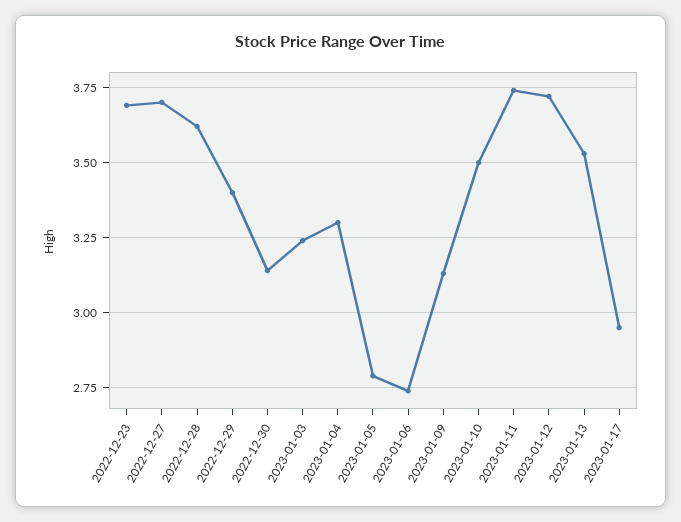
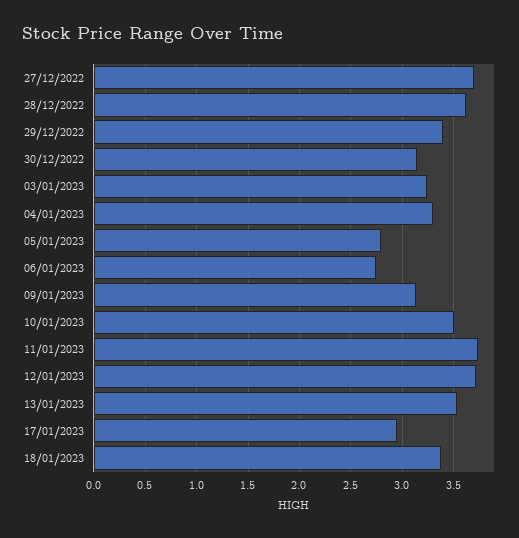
2022-12-23: 3.7 -> none
18/01/2023: none -> 3.4

